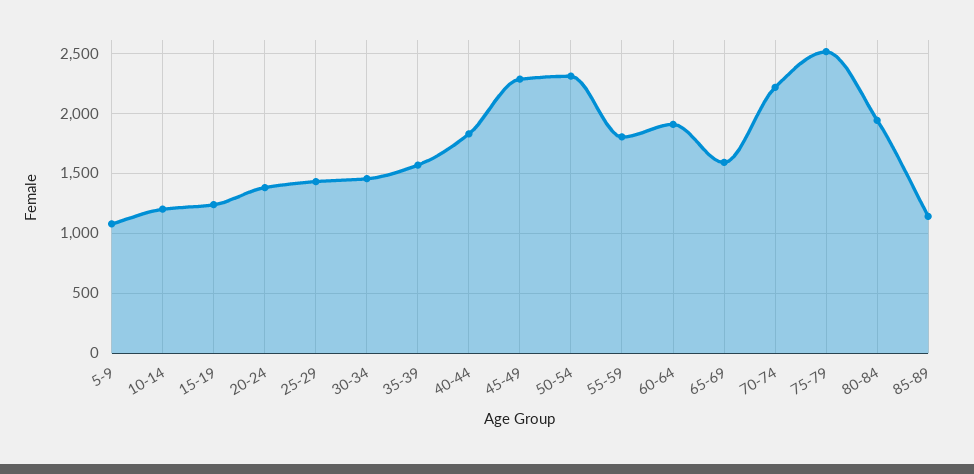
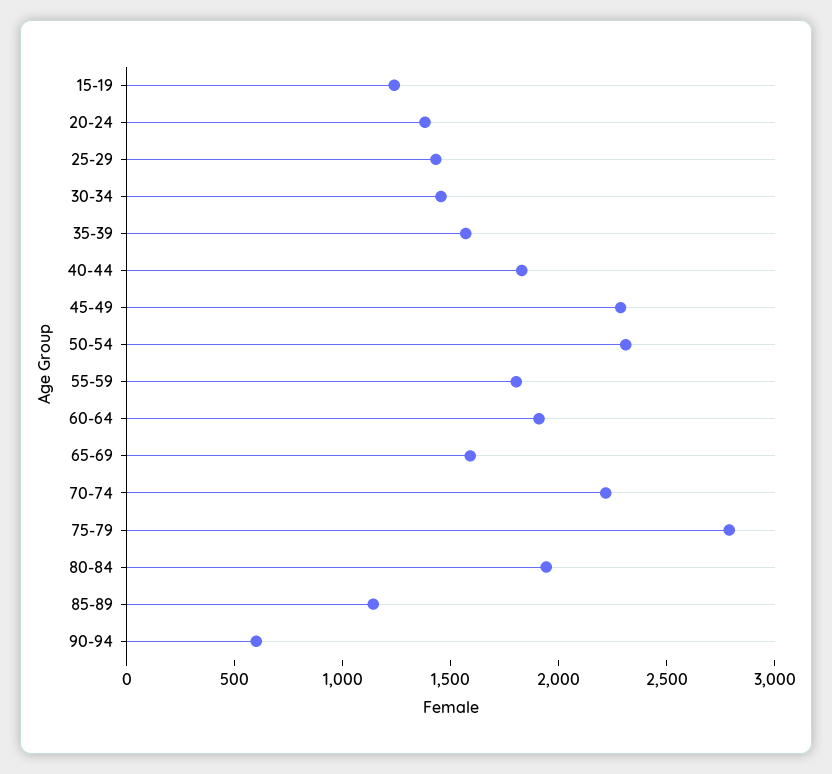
5-9: 1100 -> none
10-14: 1200 -> none
75-79: 2500 -> 2800
90-94: none -> 600

